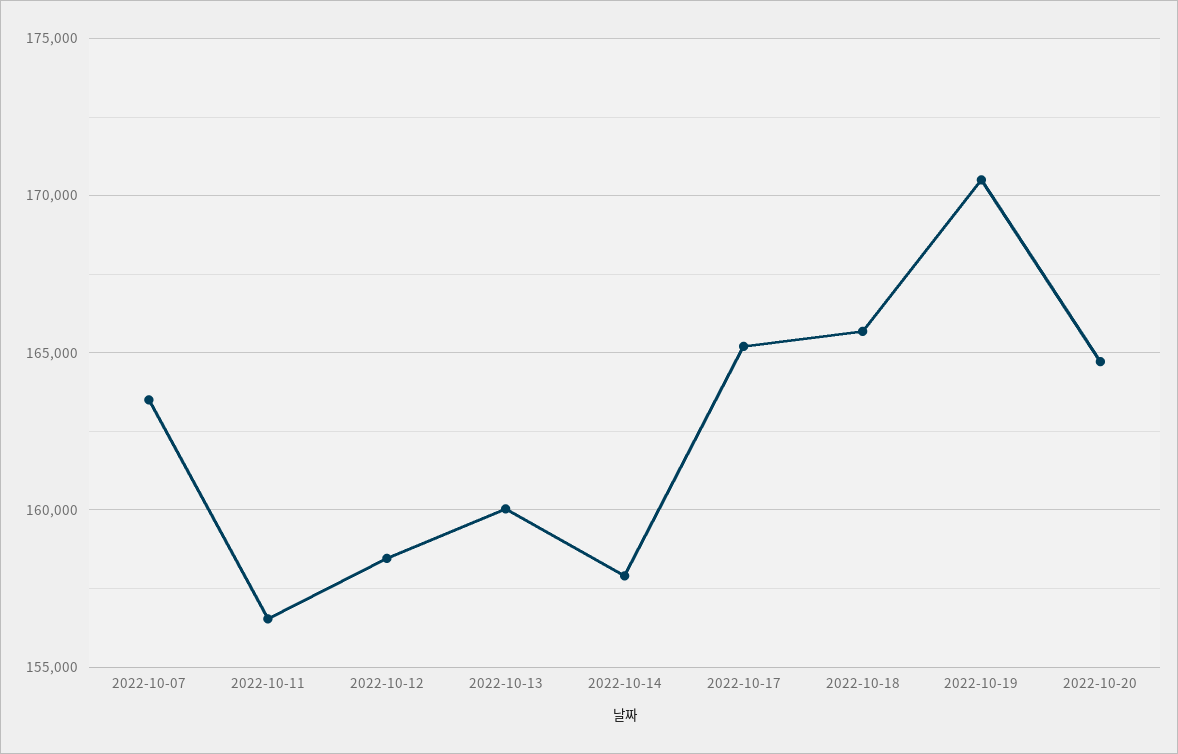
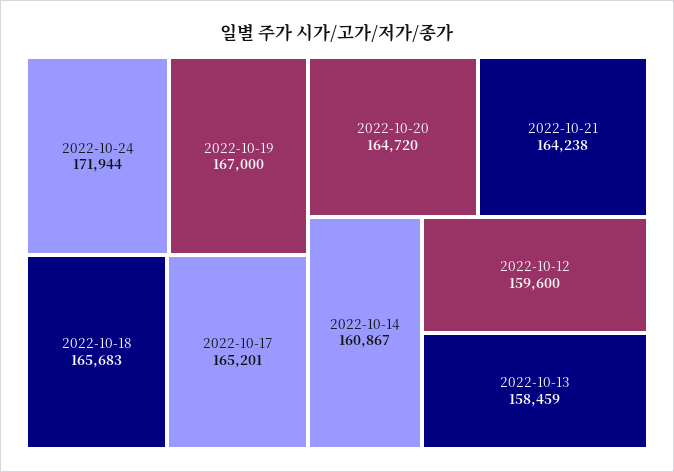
2022-10-07: 163500 -> none
2022-10-11: 156500 -> none
2022-10-12: 158500 -> 159600
2022-10-13: 160000 -> 158459
2022-10-14: 158000 -> 160867
2022-10-19: 170500 -> 167000
2022-10-24: none -> 171944
2022-10-21: none -> 164238

